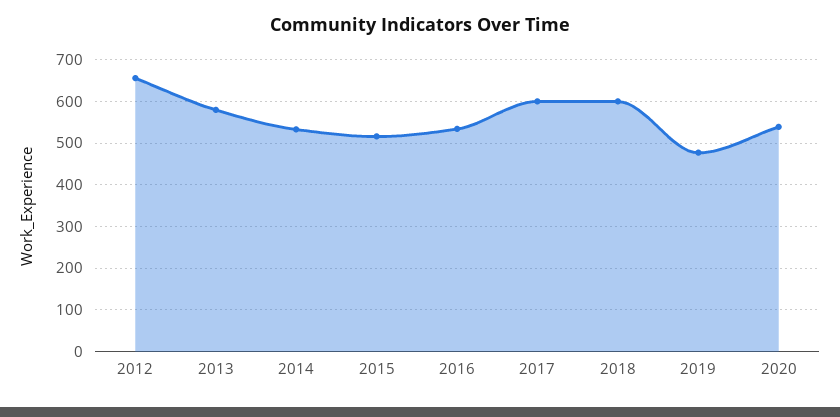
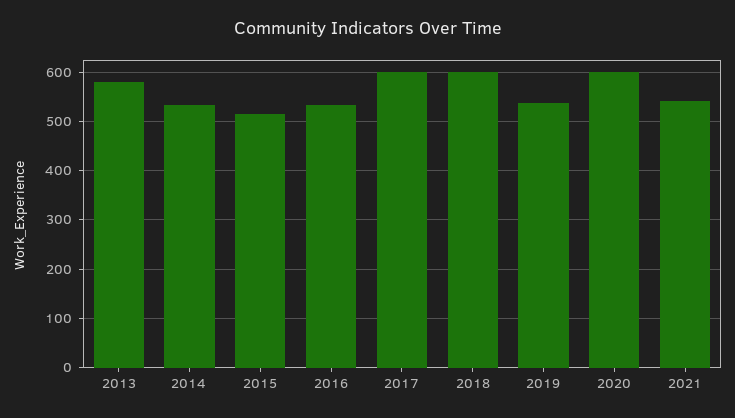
2012: 660 -> none
2019: 480 -> 540
2020: 540 -> 600
2021: none -> 540

